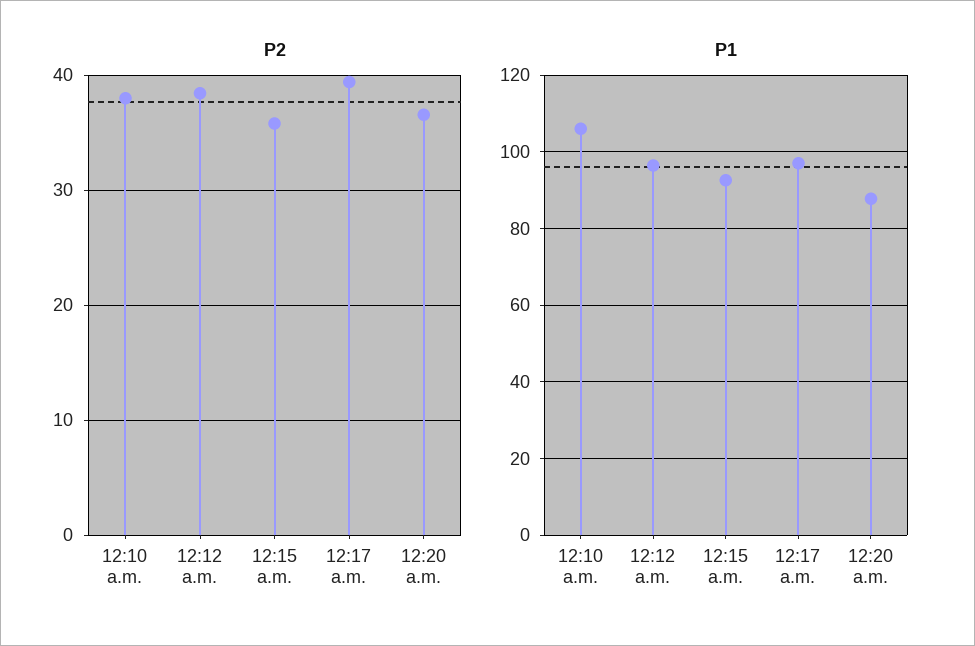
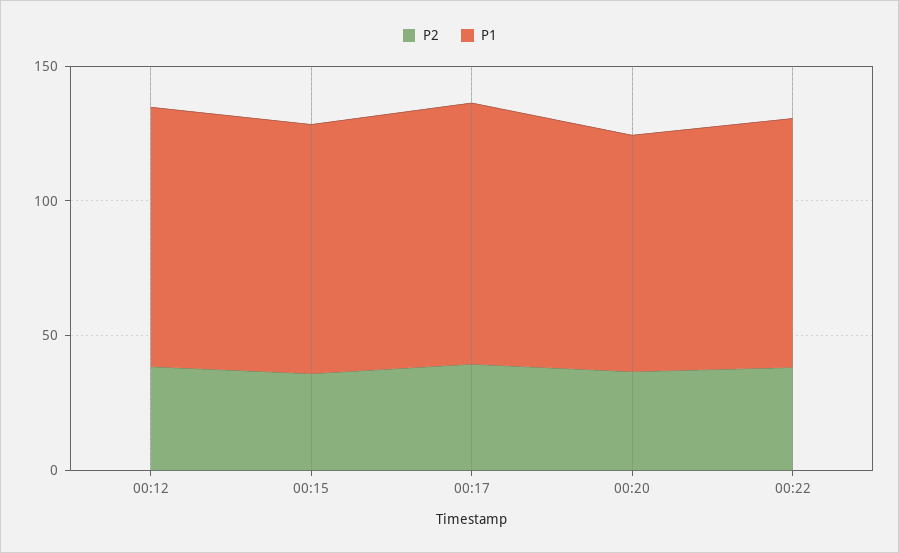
P2, 12:10 a.m.: 38 -> none
P1, 12:10 a.m.: 106 -> none
P2, 00:22: none -> 40
P1, 00:22: none -> 90

